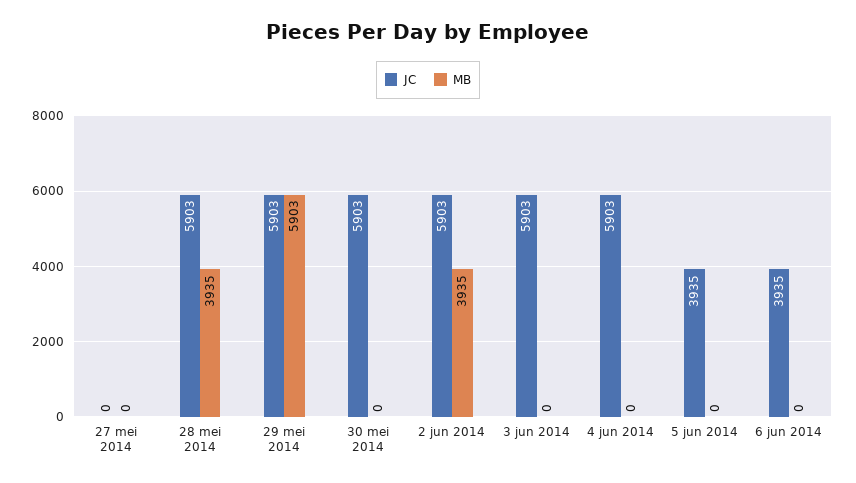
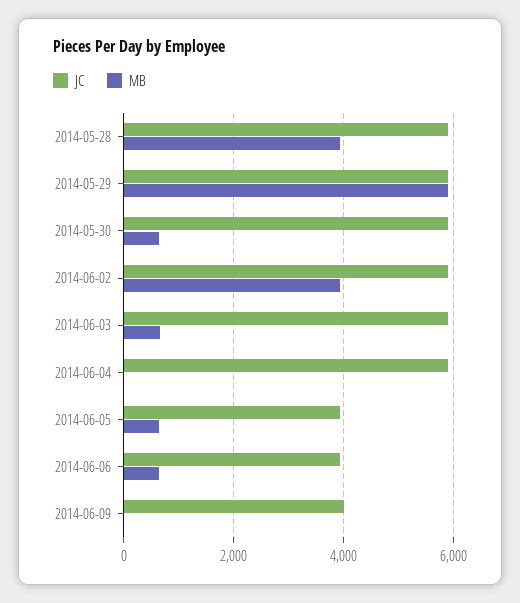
JC, 27 mei 2014: 0 -> none
MB, 27 mei 2014: 0 -> none
MB, 30 mei 2014: 0 -> 600
MB, 3 jun 2014: 0 -> 600
MB, 5 jun 2014: 0 -> 600
MB, 6 jun 2014: 0 -> 600
JC, 2014-06-09: none -> 4000
MB, 2014-06-09: none -> 0

